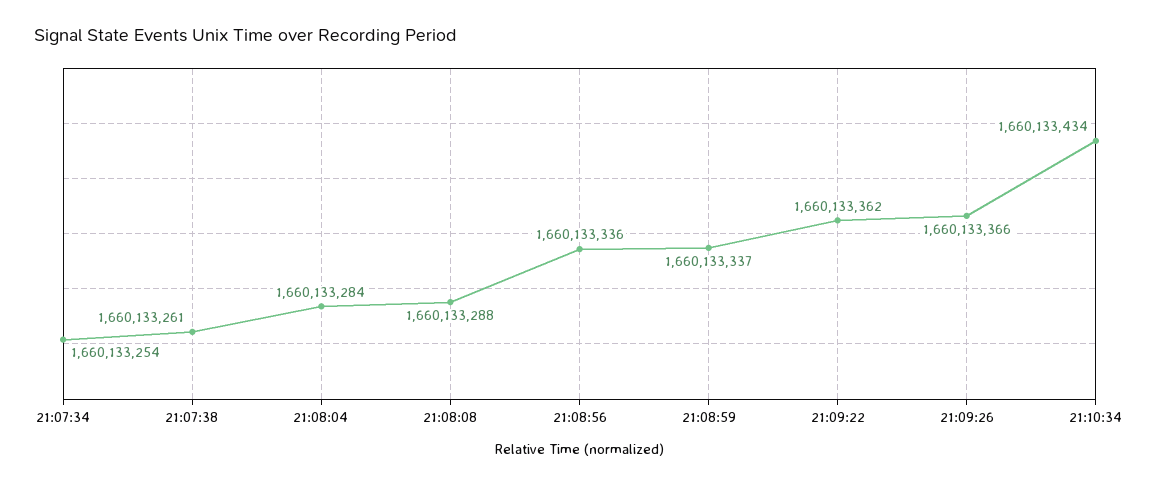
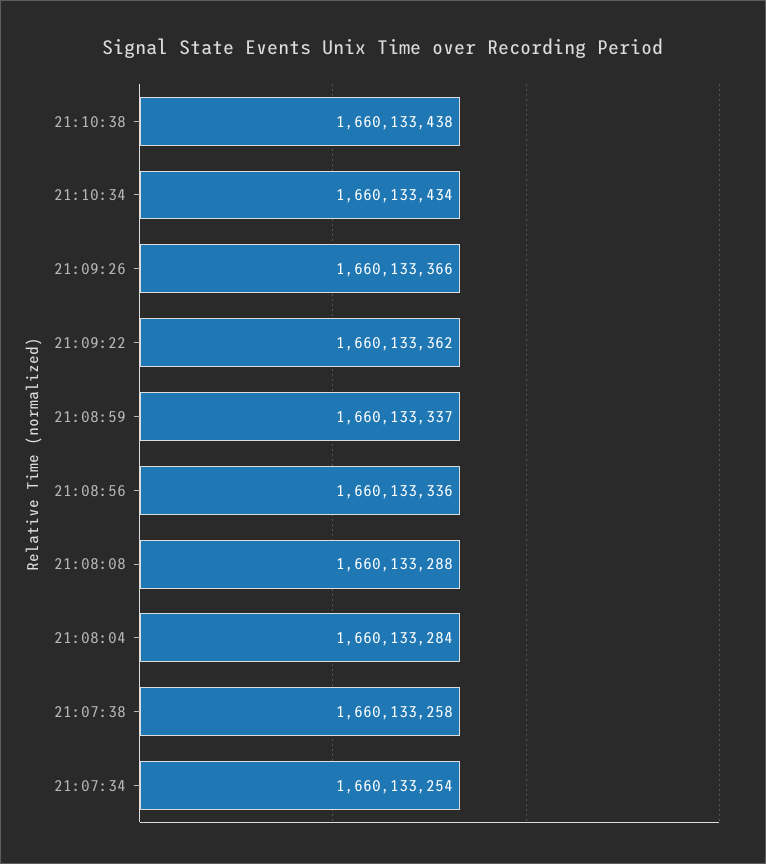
21:07:38: 1660133261 -> 1660133258
21:10:38: none -> 1660133438

